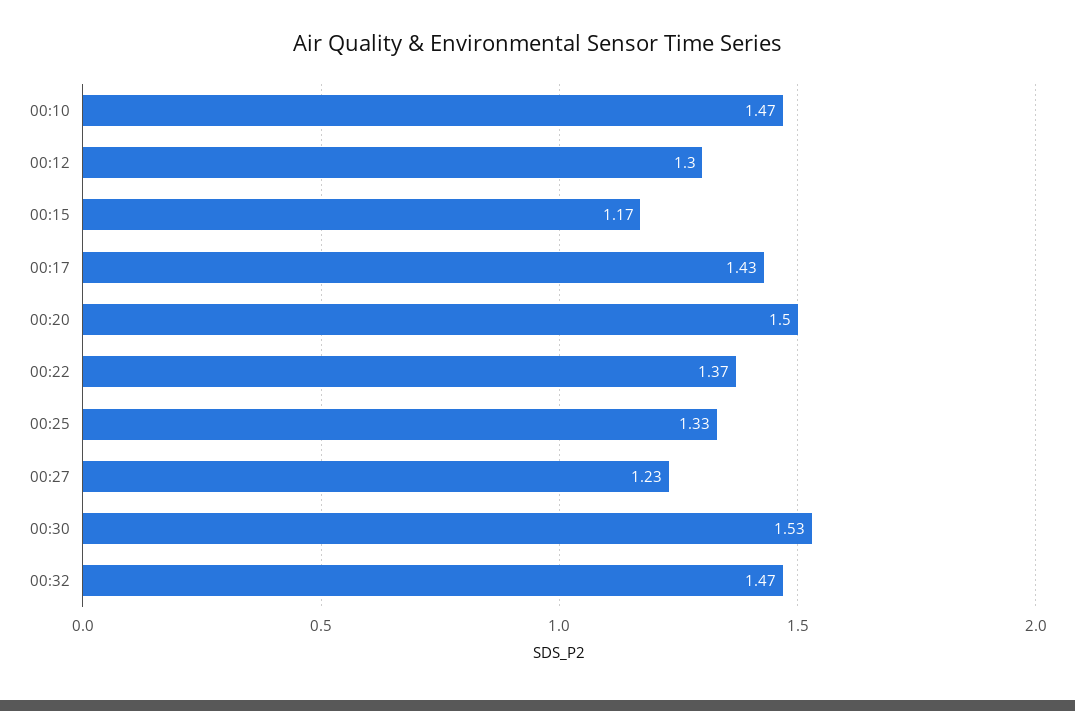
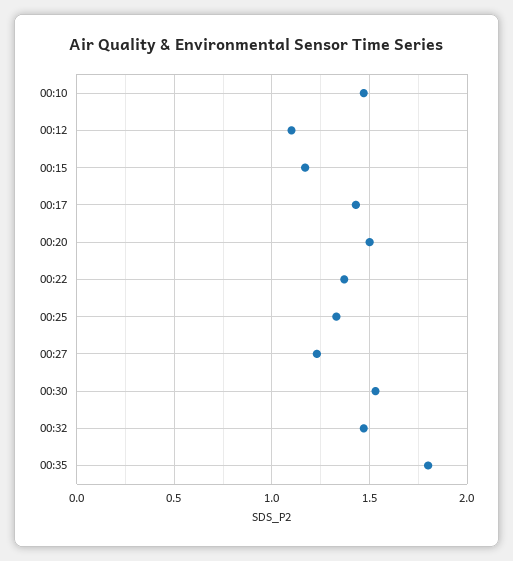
00:12: 1.3 -> 1.1
00:35: none -> 1.8

